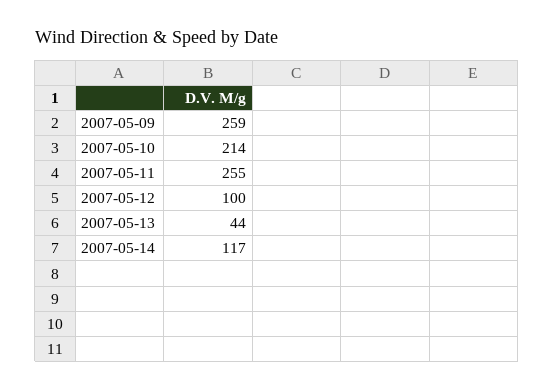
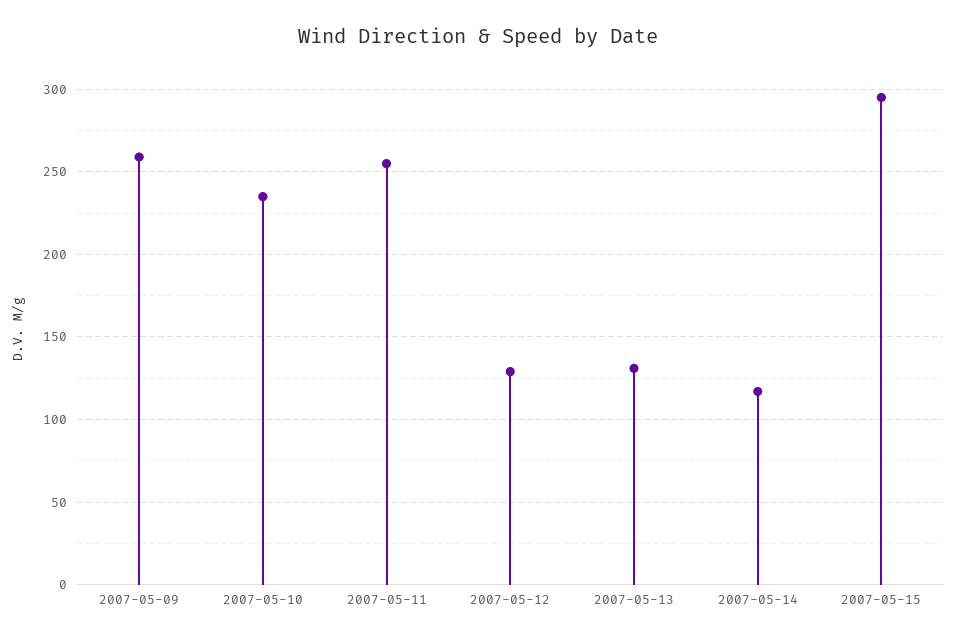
2007-05-10: 214 -> 235
2007-05-12: 100 -> 130
2007-05-13: 44 -> 130
2007-05-15: none -> 295

